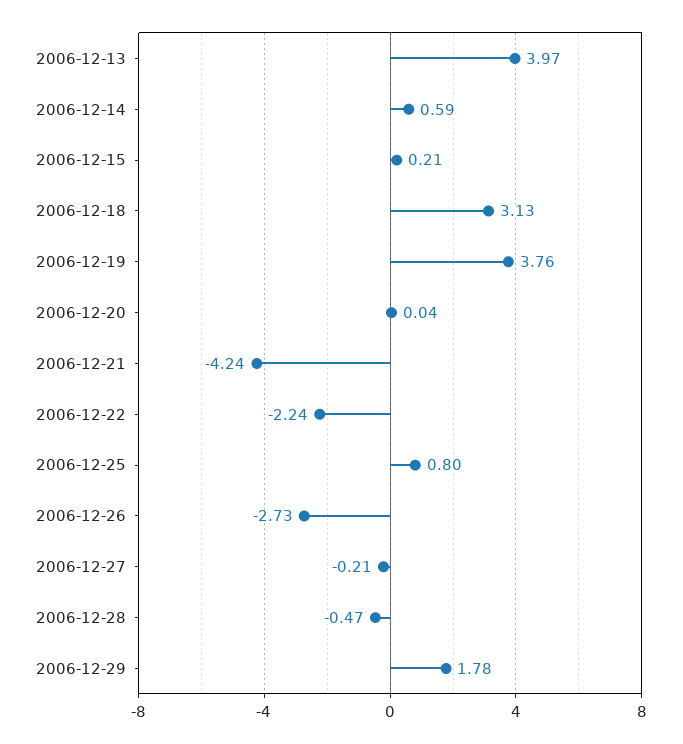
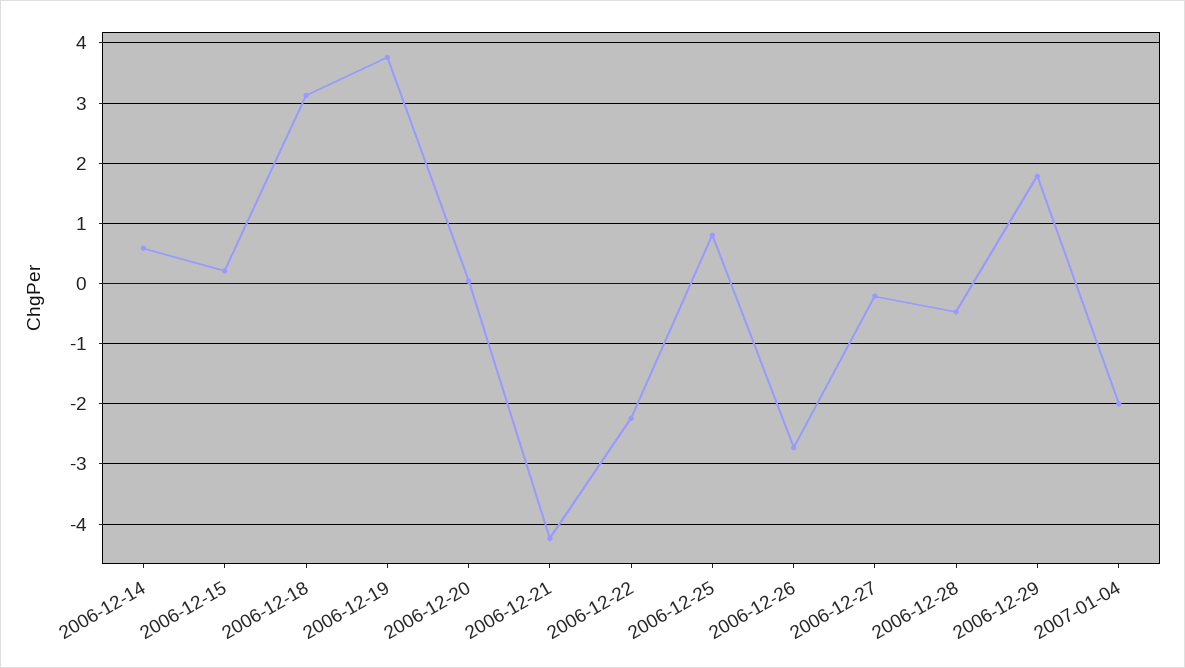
2006-12-13: 3.97 -> none
2007-01-04: none -> -2

